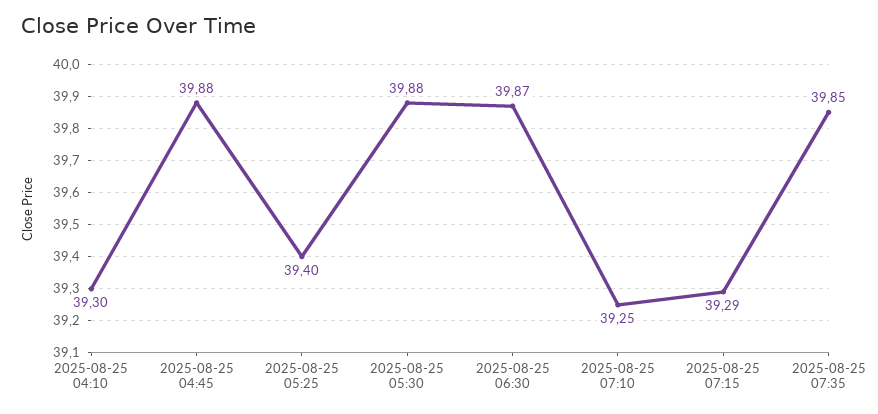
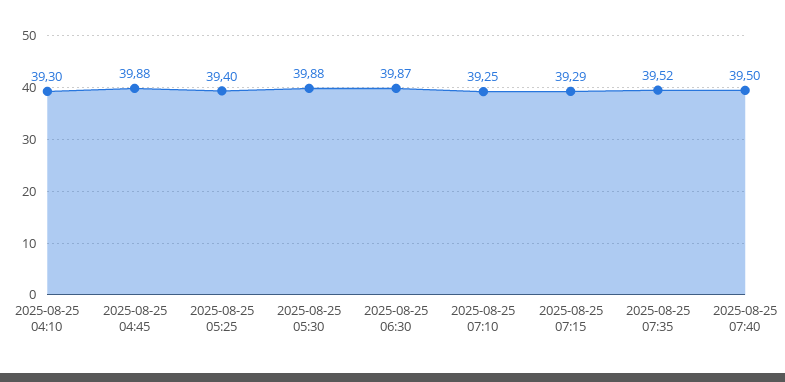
2025-08-25 07:35: 39.85 -> 39.52
2025-08-25 07:40: none -> 39.5

